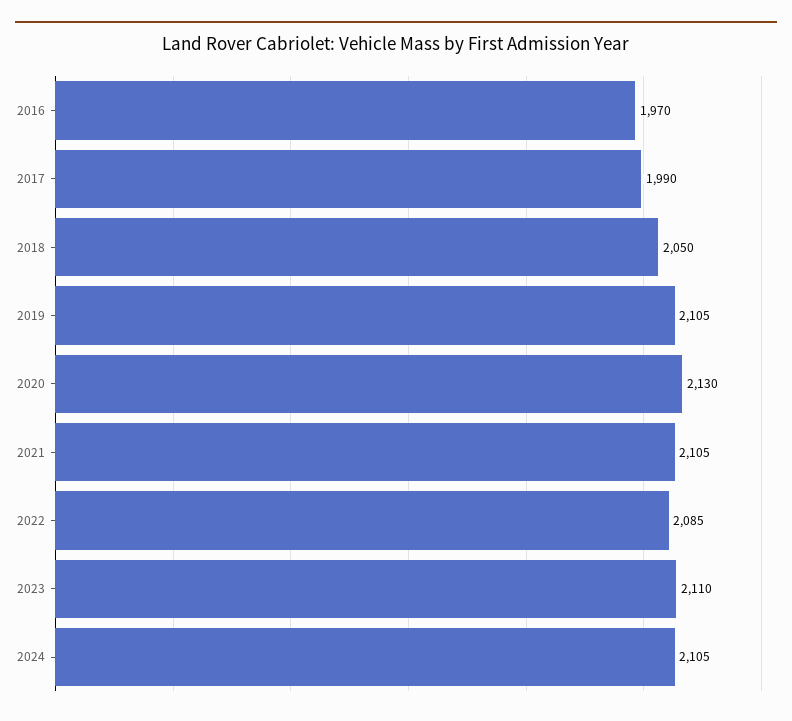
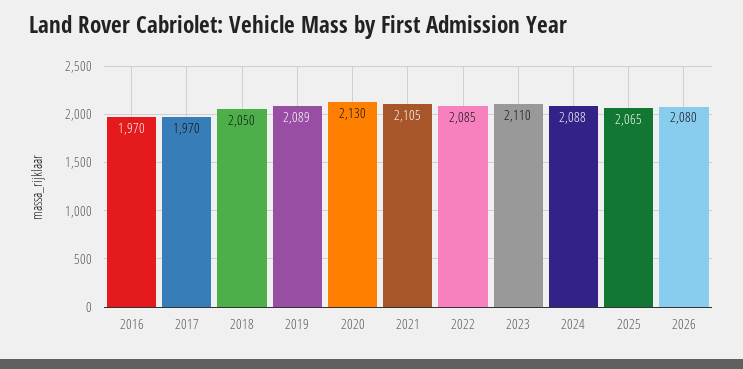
2017: 1990 -> 1970
2019: 2105 -> 2089
2024: 2105 -> 2088
2025: none -> 2065
2026: none -> 2080

